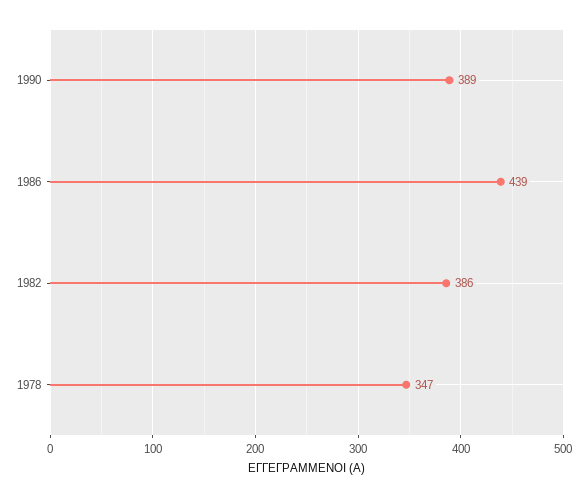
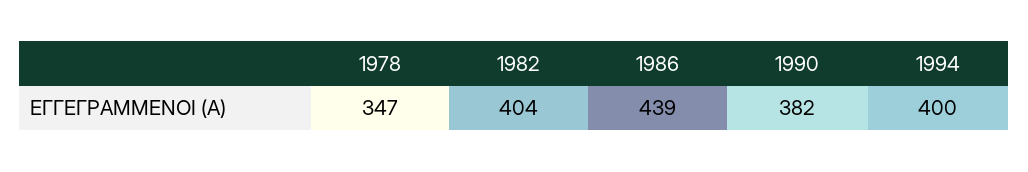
1990: 389 -> 382
1982: 386 -> 404
1994: none -> 400

